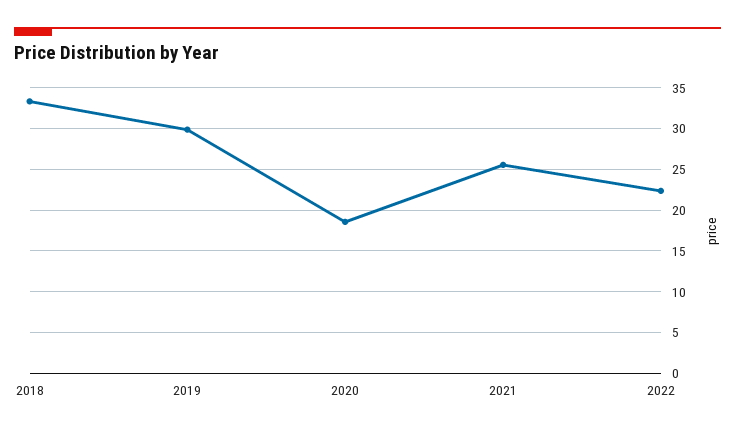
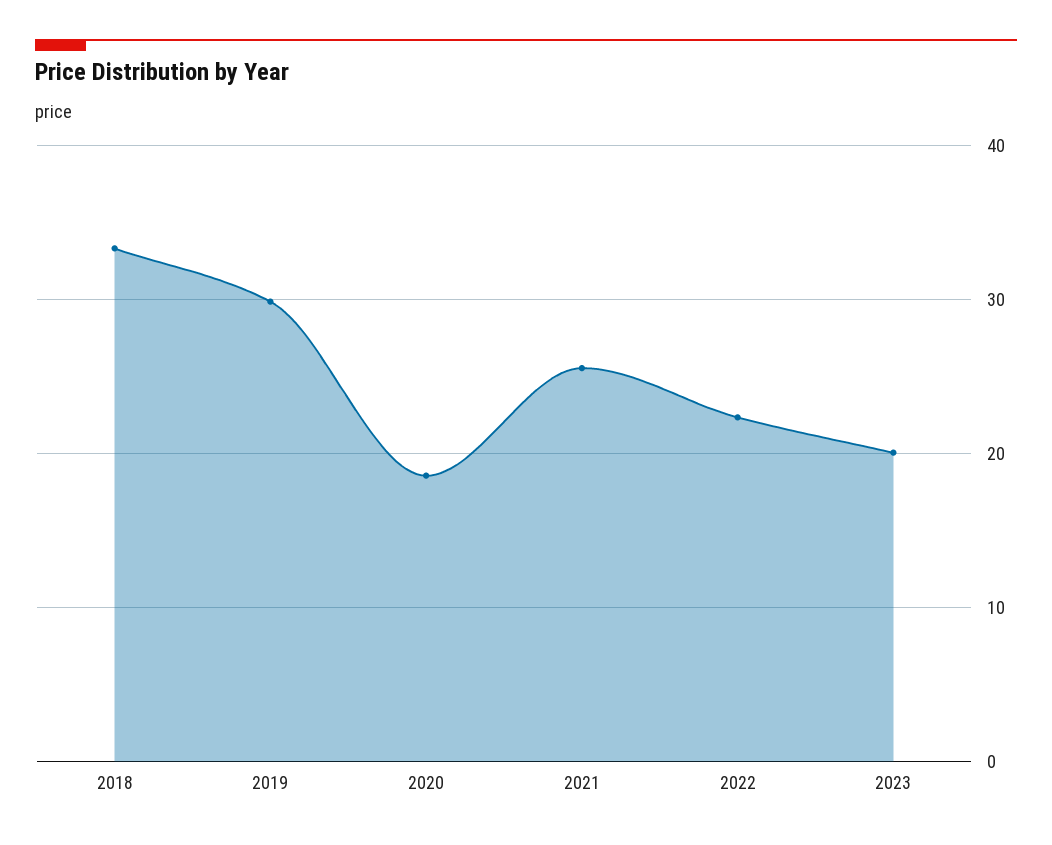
2023: none -> 20

